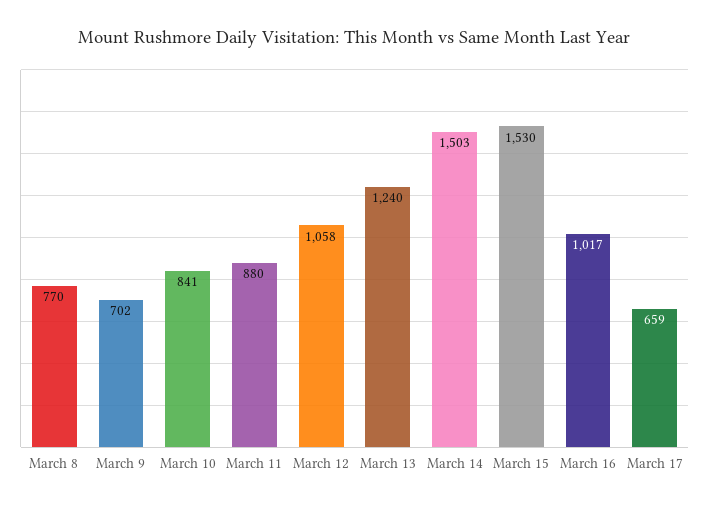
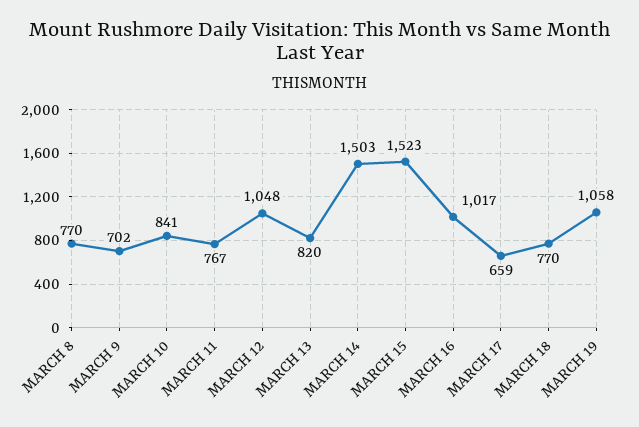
March 11: 880 -> 767
March 12: 1058 -> 1048
March 13: 1240 -> 820
March 15: 1530 -> 1523
MARCH 18: none -> 770
MARCH 19: none -> 1058

